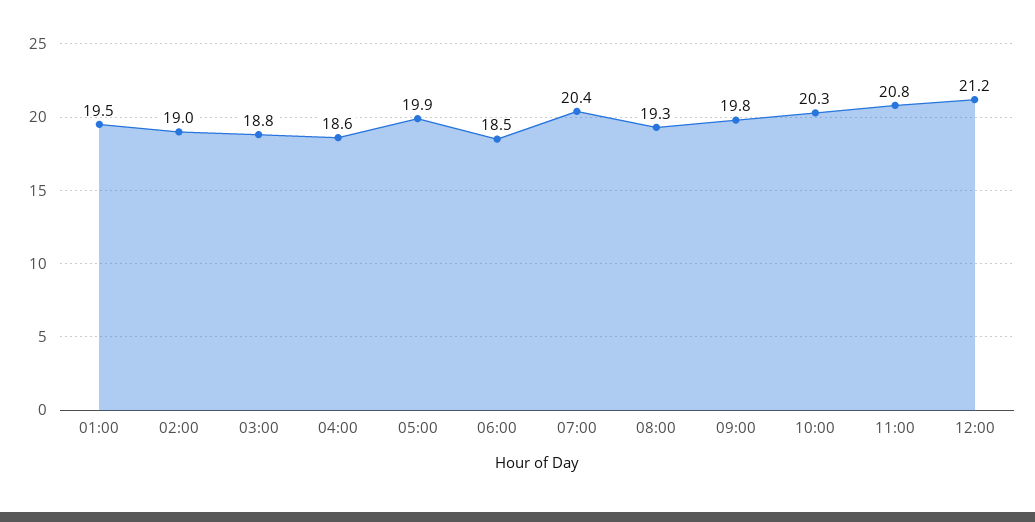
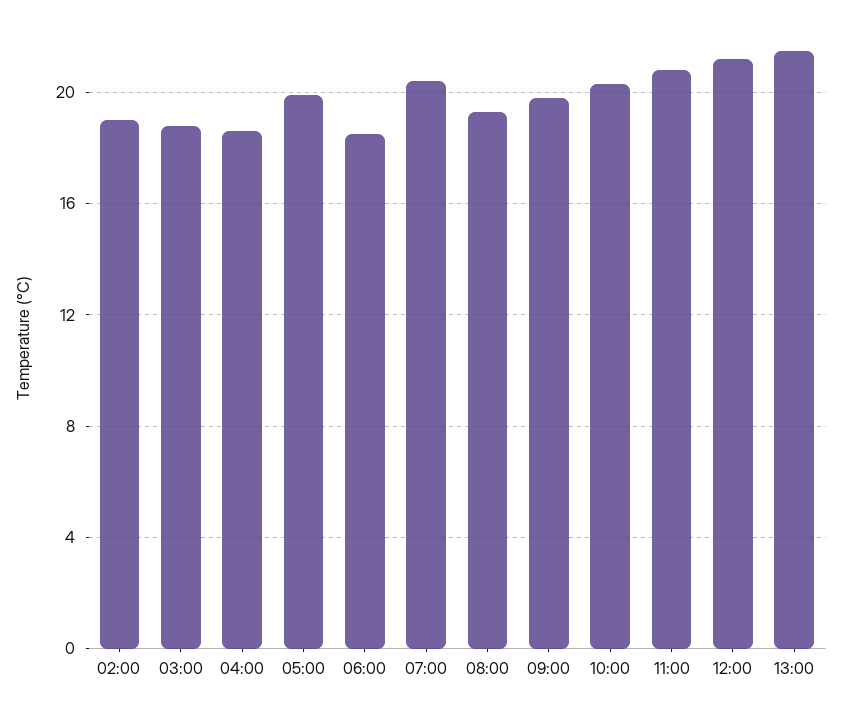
01:00: 19.5 -> none
13:00: none -> 21.5

